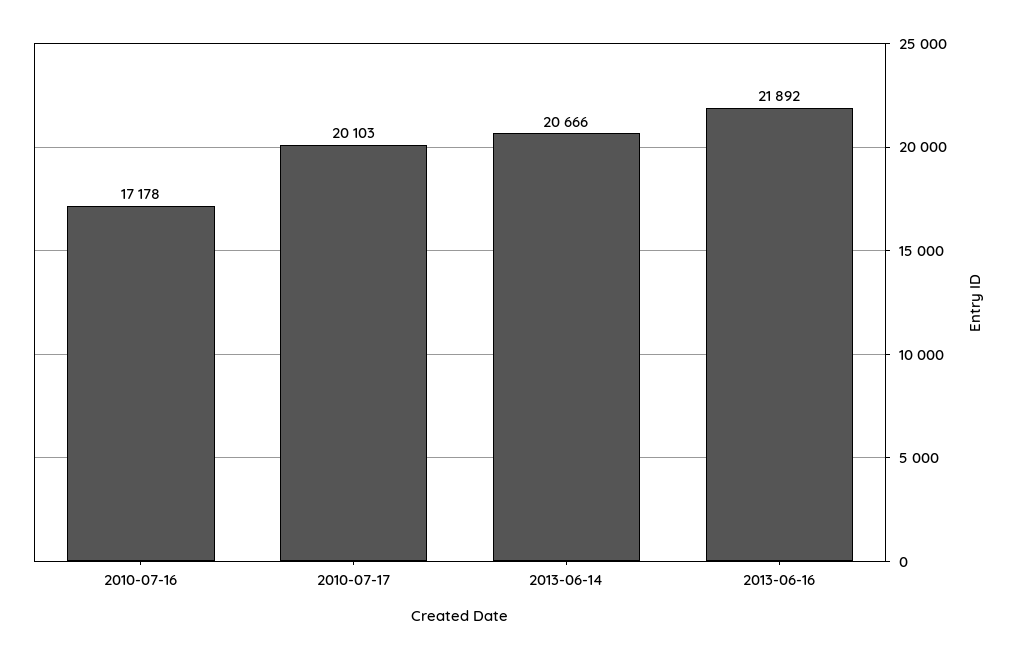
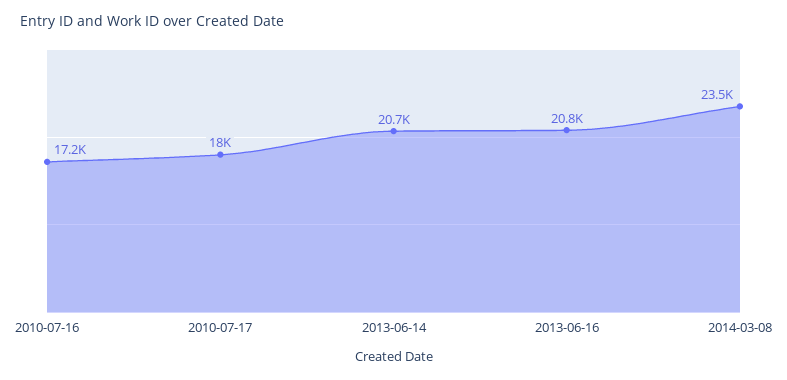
2010-07-17: 20103 -> 18000
2013-06-16: 21892 -> 20800
2014-03-08: none -> 23500

